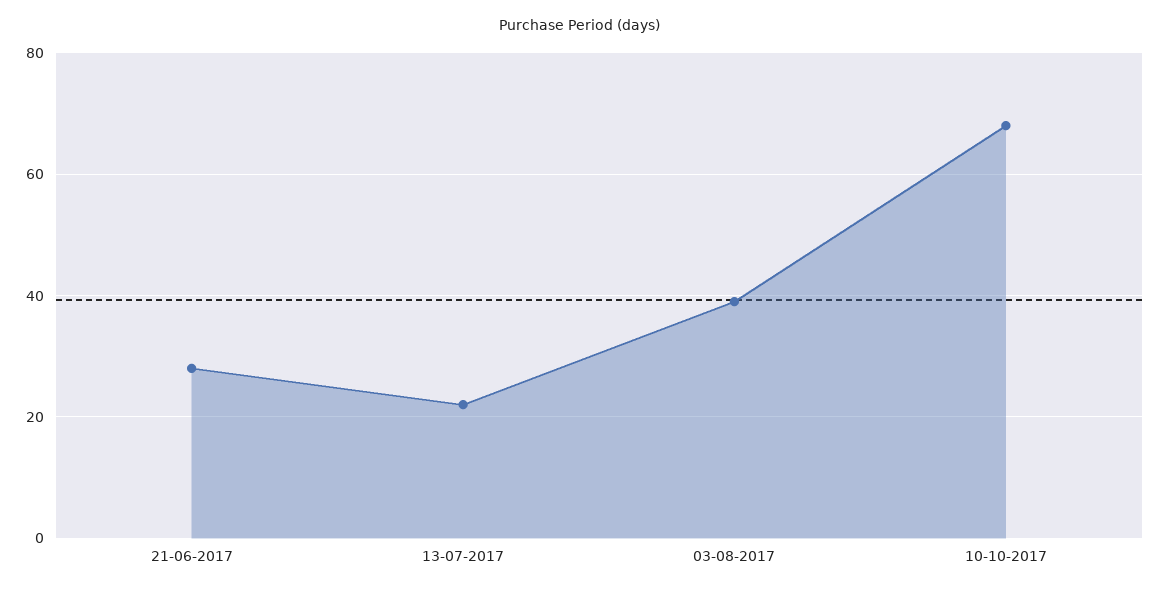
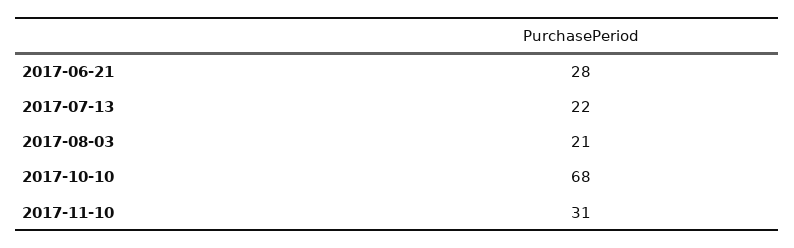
03-08-2017: 40 -> 21
2017-11-10: none -> 31

